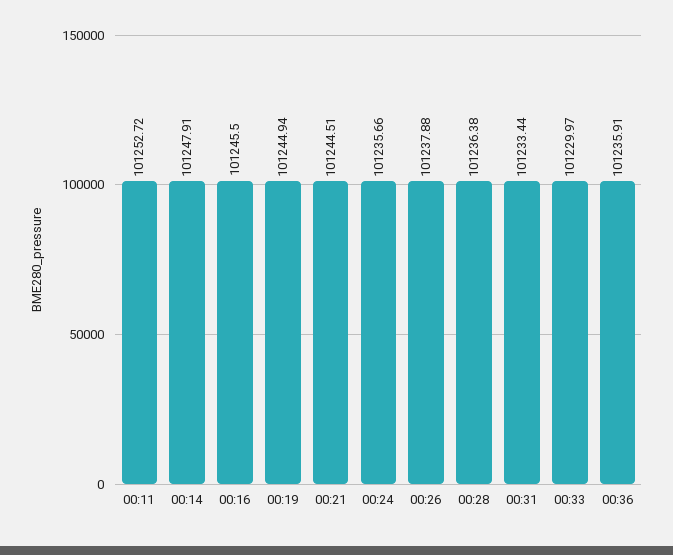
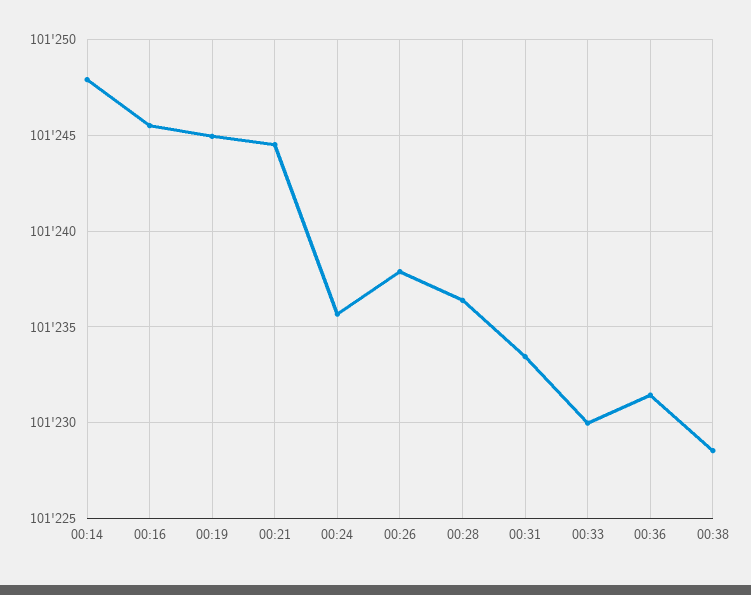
00:11: 101252.72 -> none
00:36: 101235.91 -> 101231.5
00:38: none -> 101228.5

